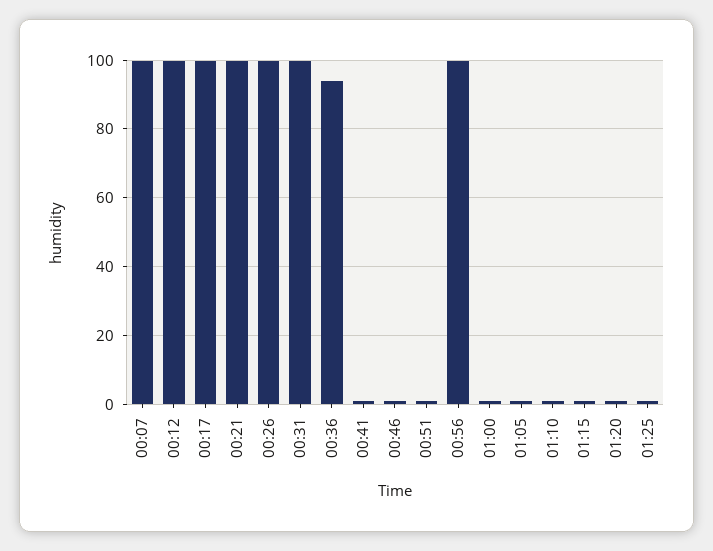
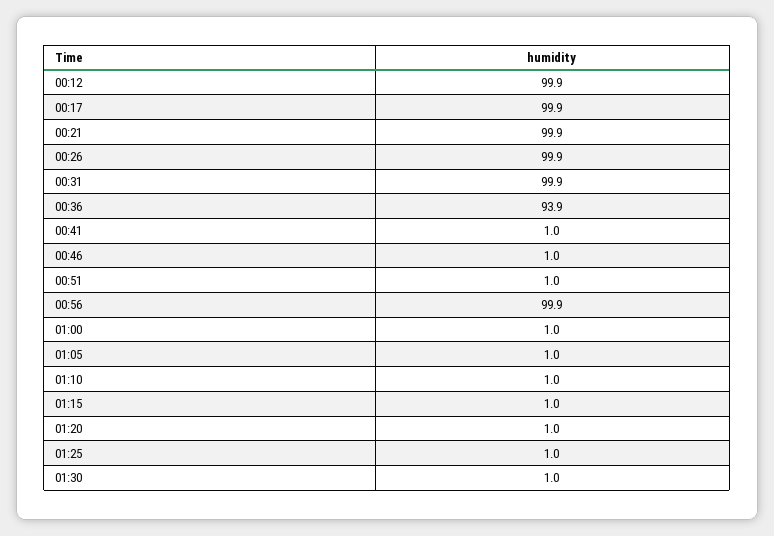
00:07: 100 -> none
01:30: none -> 1

